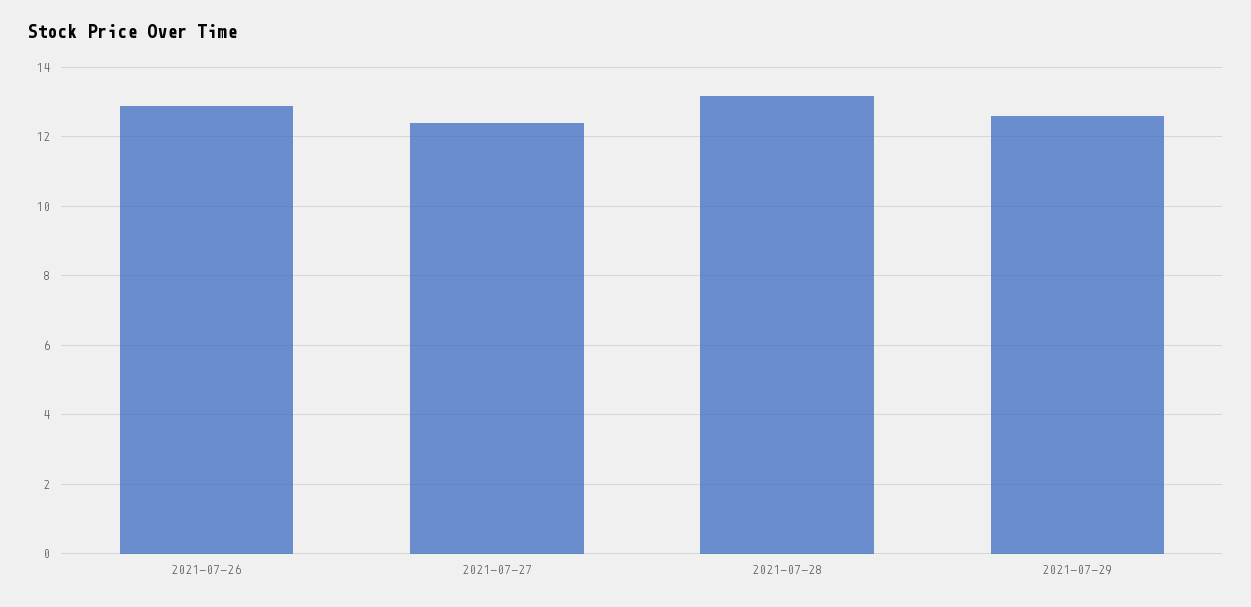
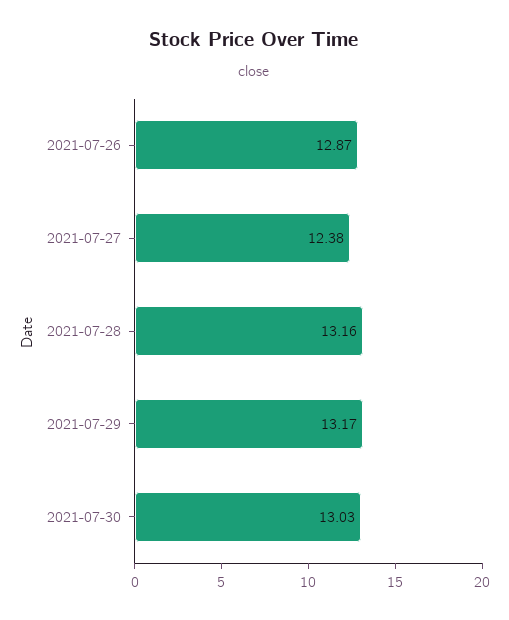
2021-07-29: 12.6 -> 13.17
2021-07-30: none -> 13.03

